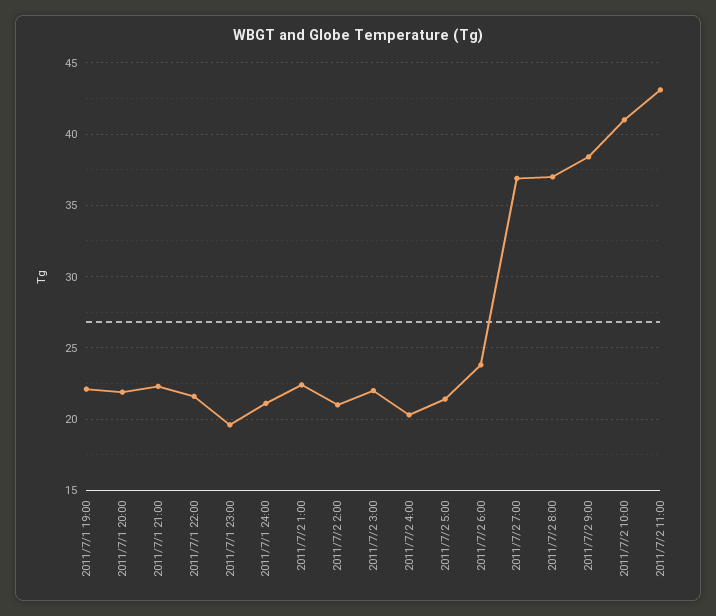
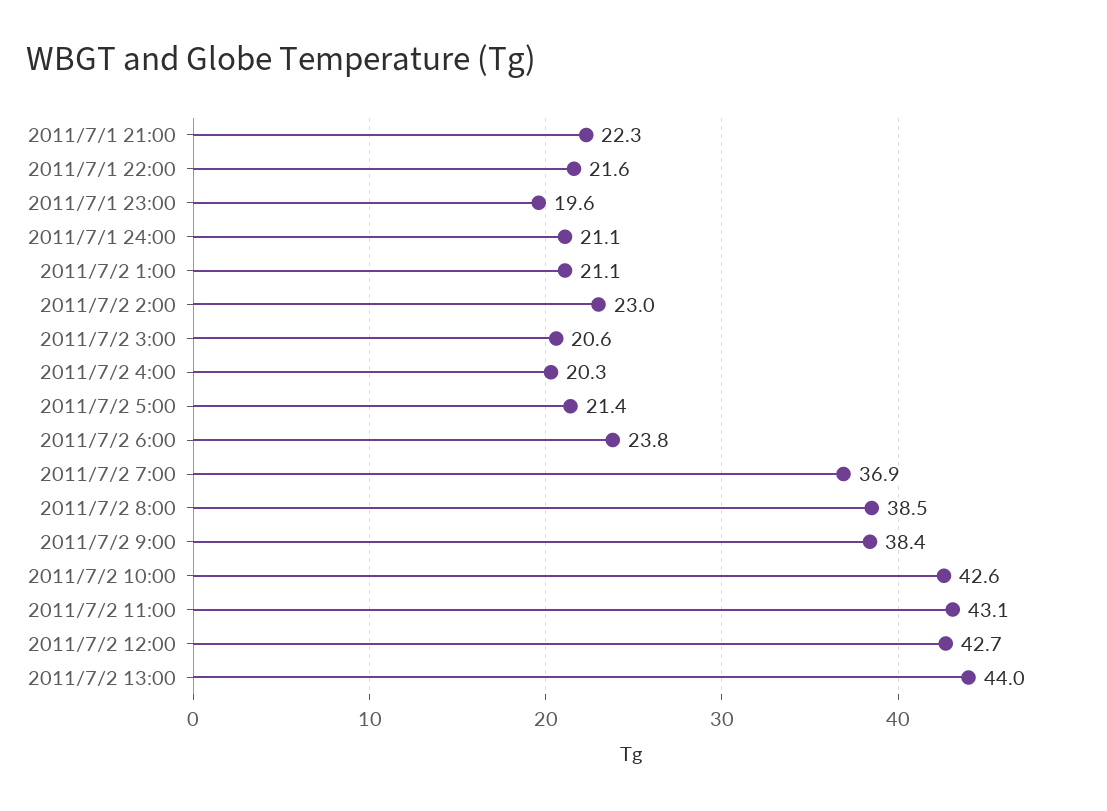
2011/7/1 19:00: 22 -> none
2011/7/1 20:00: 22 -> none
2011/7/2 1:00: 22.5 -> 21.1
2011/7/2 2:00: 21 -> 23
2011/7/2 3:00: 22 -> 20.6
2011/7/2 8:00: 37 -> 38.5
2011/7/2 10:00: 41 -> 42.6
2011/7/2 12:00: none -> 42.7
2011/7/2 13:00: none -> 44

